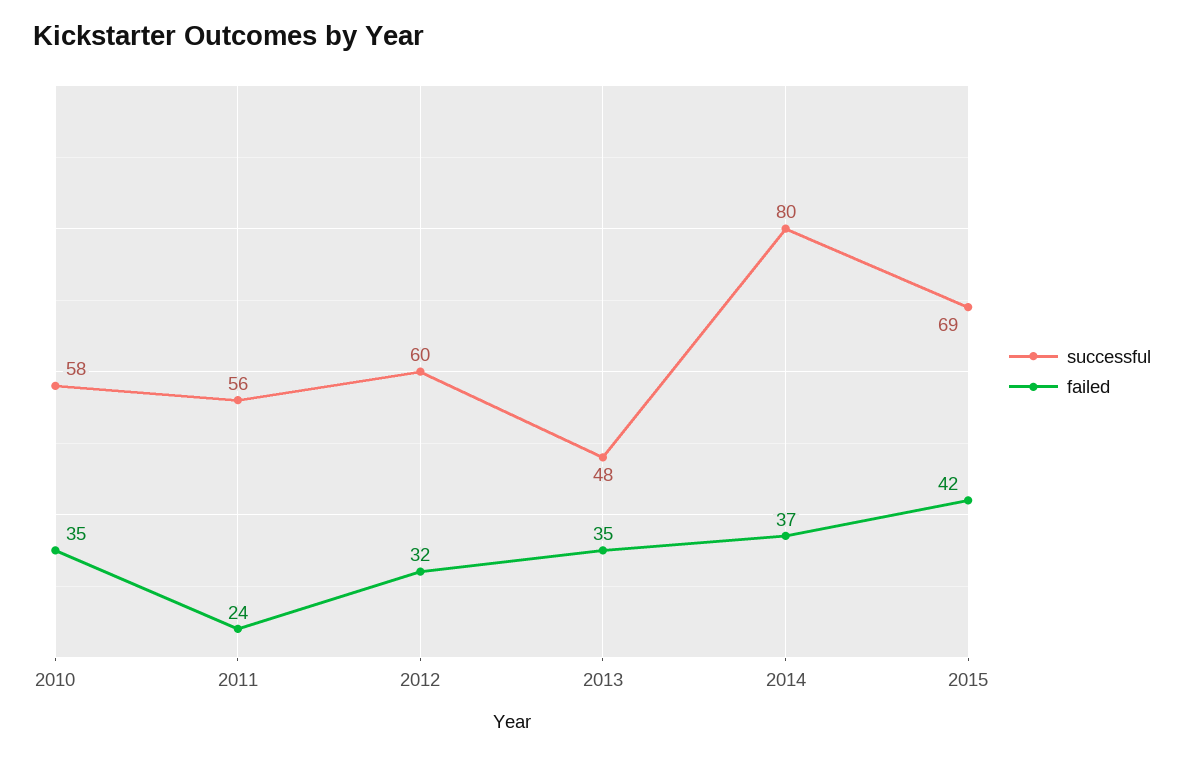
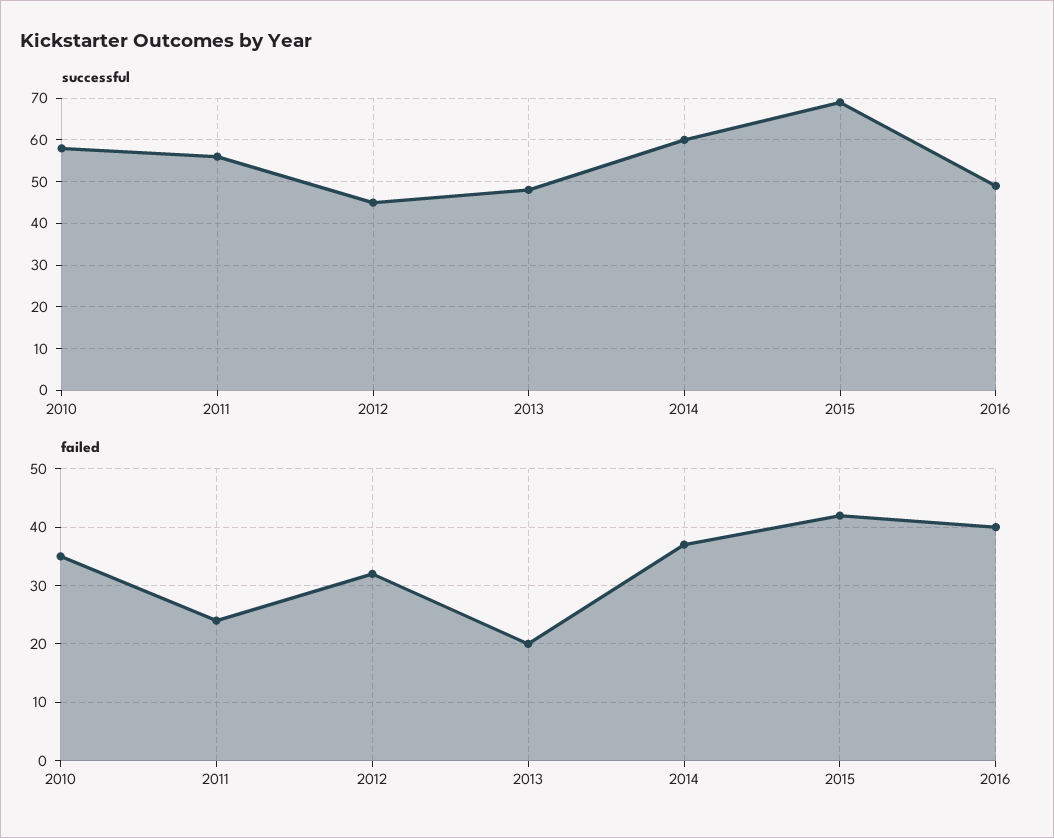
successful, 2012: 60 -> 45
failed, 2013: 35 -> 20
successful, 2014: 80 -> 60
successful, 2016: none -> 50
failed, 2016: none -> 40

